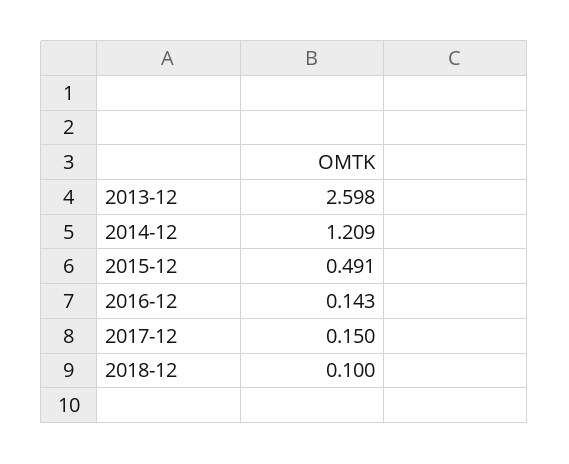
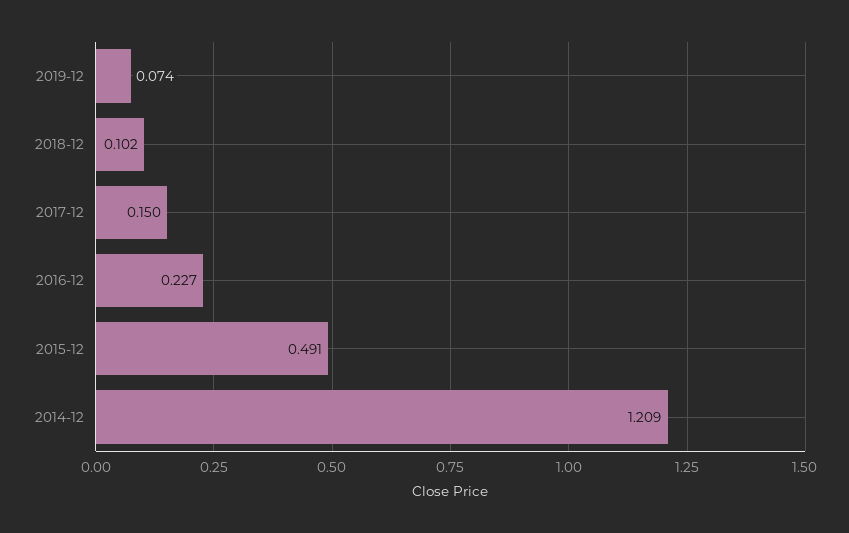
2013-12: 2.598 -> none
2016-12: 0.143 -> 0.227
2018-12: 0.1 -> 0.102
2019-12: none -> 0.074

